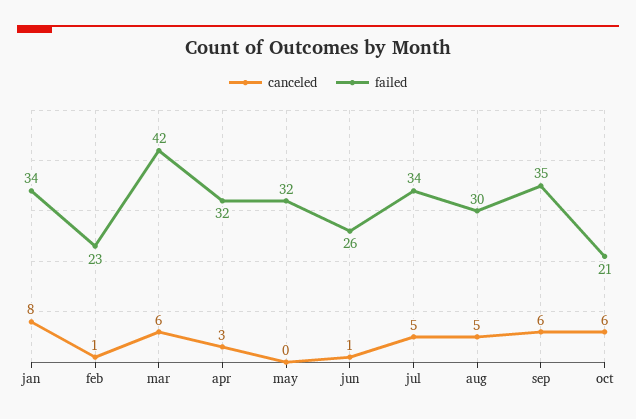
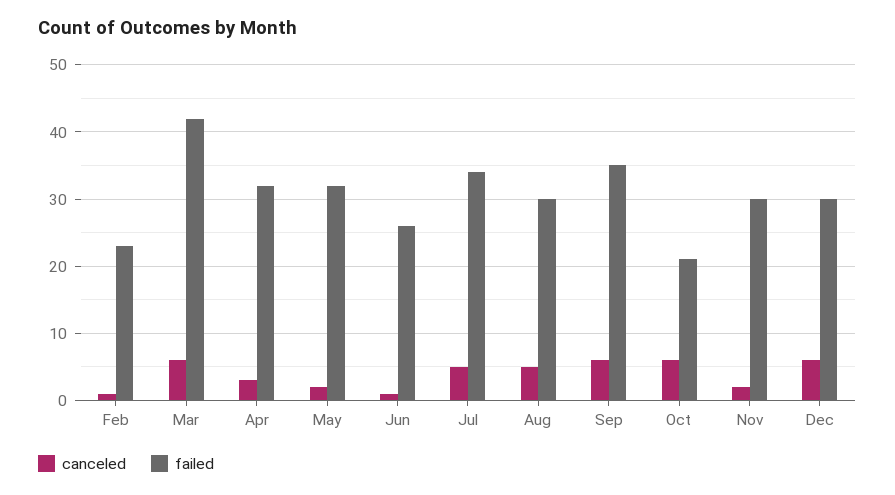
canceled, jan: 8 -> none
failed, jan: 34 -> none
canceled, may: 0 -> 2
canceled, Nov: none -> 2
failed, Nov: none -> 30
canceled, Dec: none -> 6
failed, Dec: none -> 30

